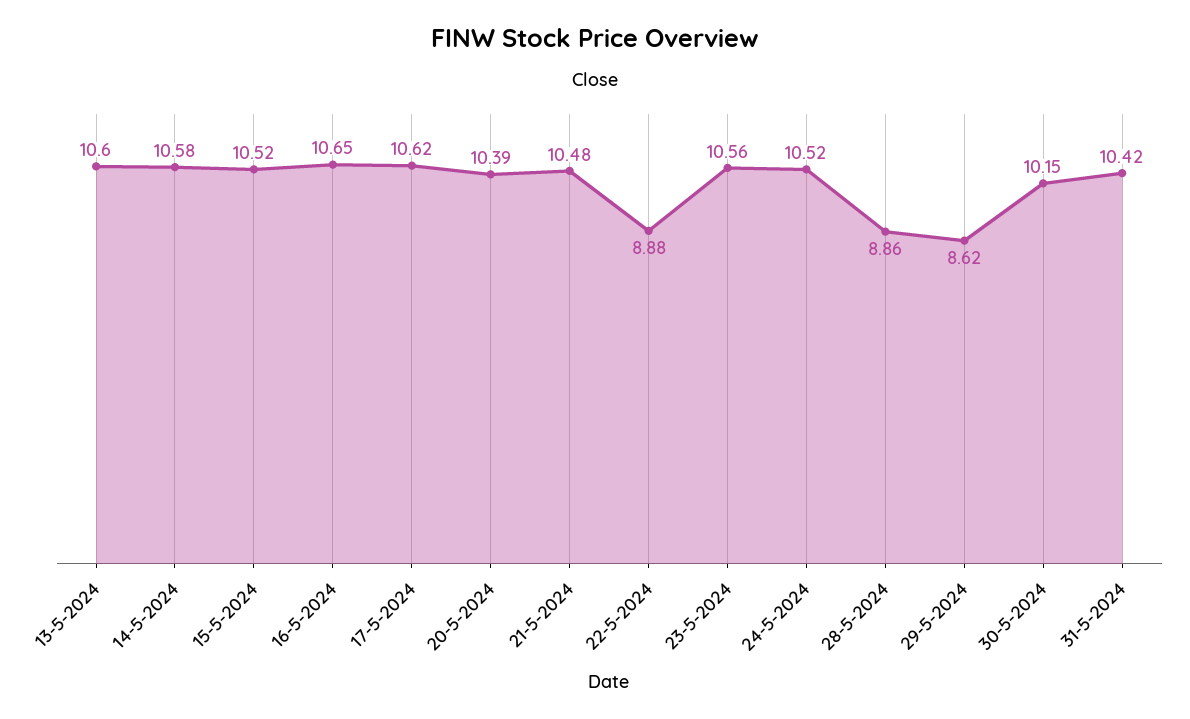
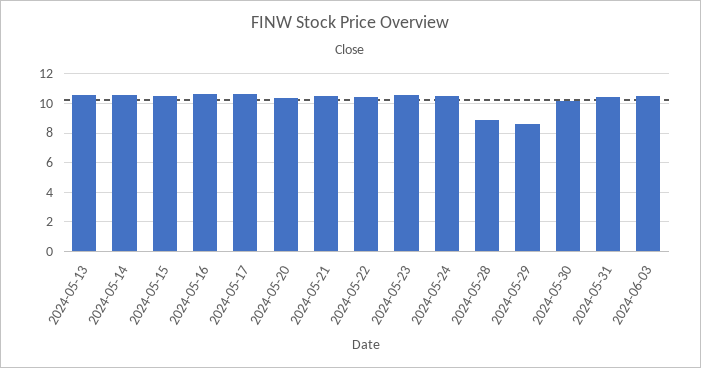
22-5-2024: 8.88 -> 10.5
2024-06-03: none -> 10.5

